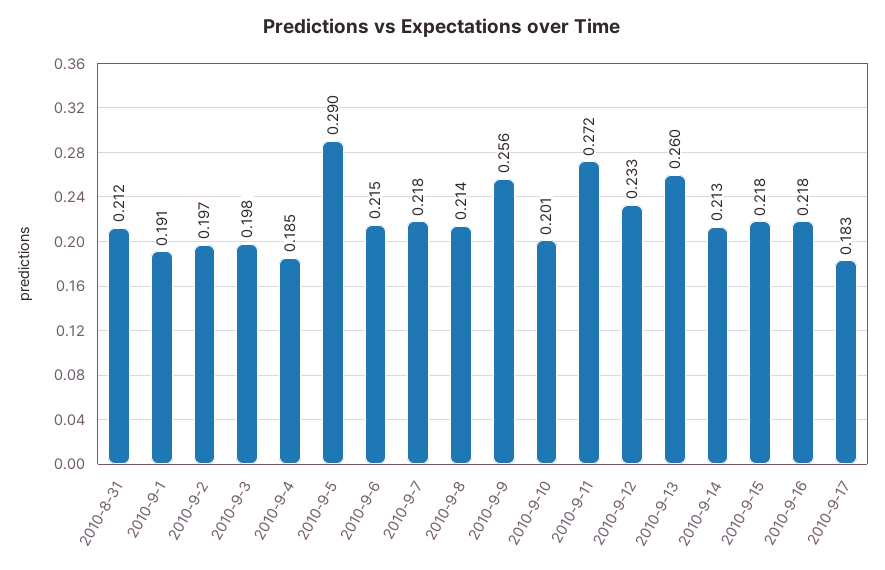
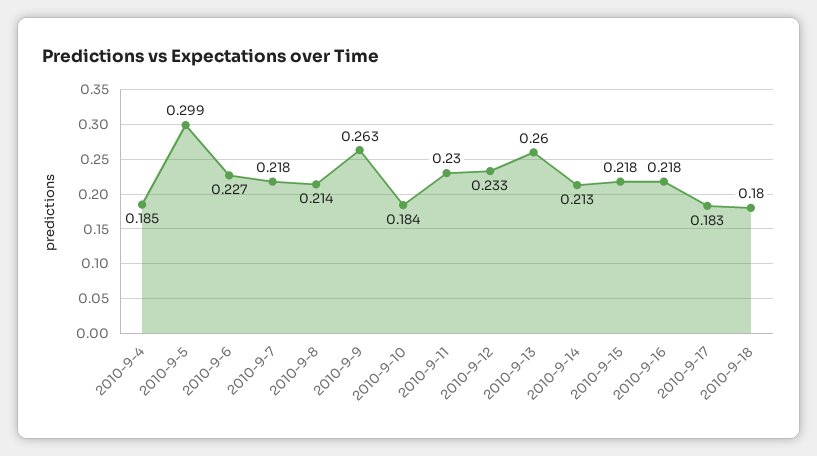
2010-8-31: 0.212 -> none
2010-9-1: 0.191 -> none
2010-9-2: 0.197 -> none
2010-9-3: 0.198 -> none
2010-9-5: 0.29 -> 0.299
2010-9-6: 0.215 -> 0.227
2010-9-9: 0.256 -> 0.263
2010-9-10: 0.201 -> 0.184
2010-9-11: 0.272 -> 0.23
2010-9-18: none -> 0.18

